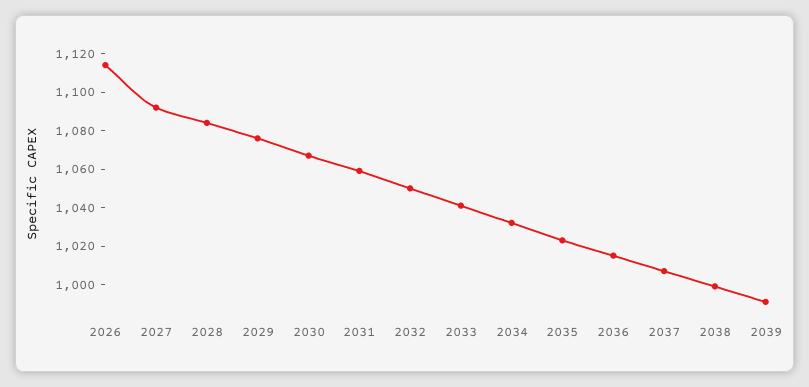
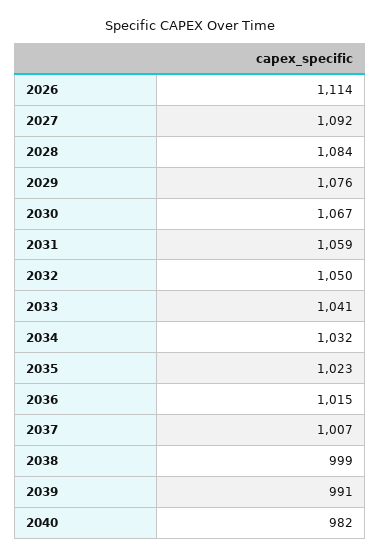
2040: none -> 982

